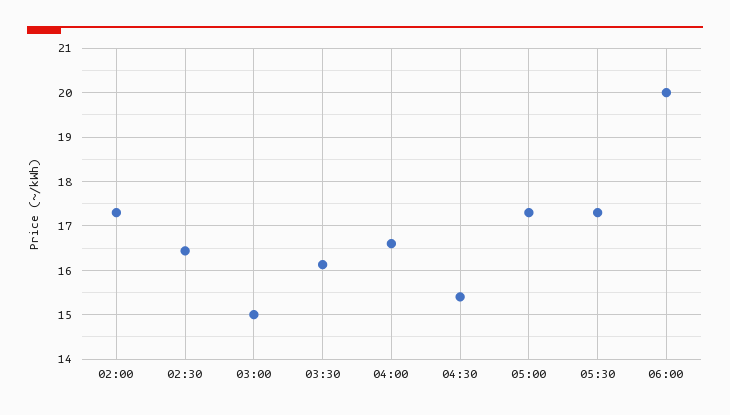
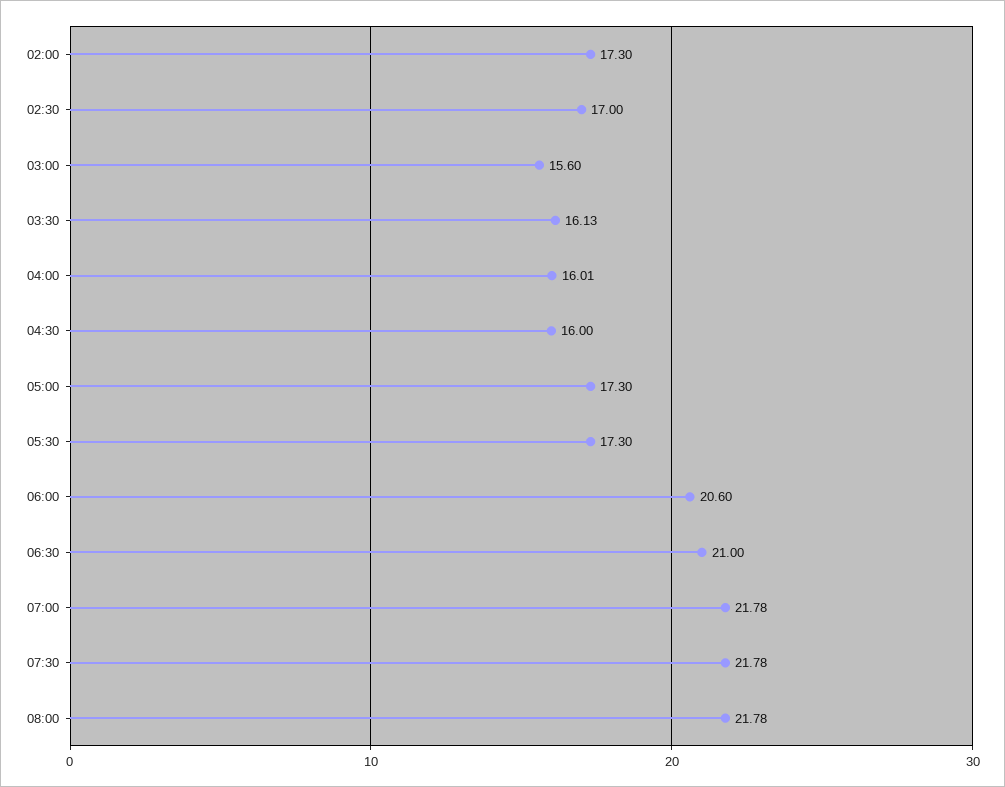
02:30: 16.4 -> 17
03:00: 15 -> 15.6
04:00: 16.6 -> 16.01
04:30: 15.4 -> 16
06:00: 20 -> 20.6
06:30: none -> 21
07:00: none -> 21.78
07:30: none -> 21.78
08:00: none -> 21.78

